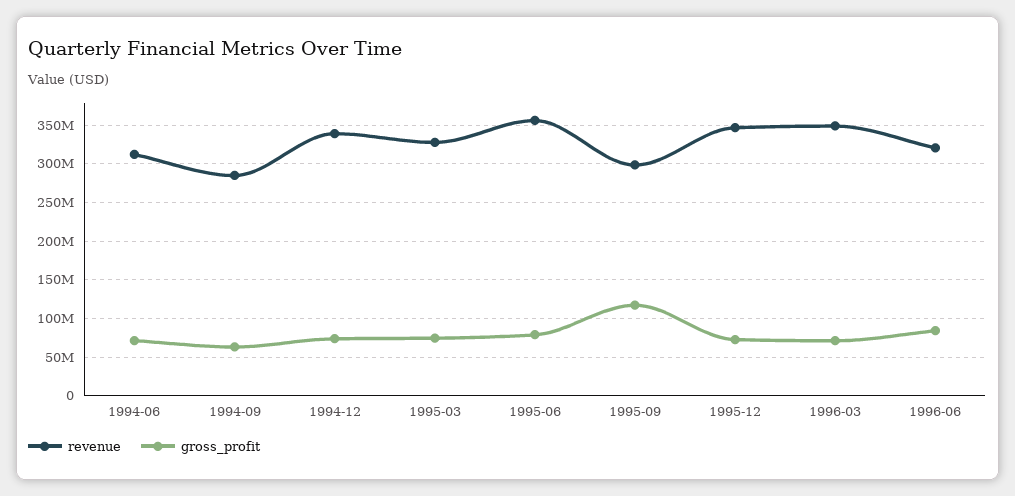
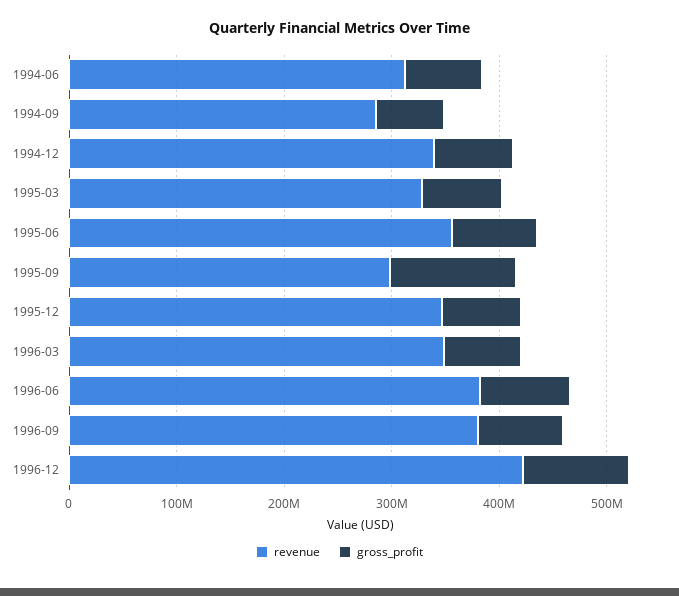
revenue, 1996-06: 320000000 -> 380000000
revenue, 1996-09: none -> 380000000
gross_profit, 1996-09: none -> 80000000
revenue, 1996-12: none -> 420000000
gross_profit, 1996-12: none -> 100000000

